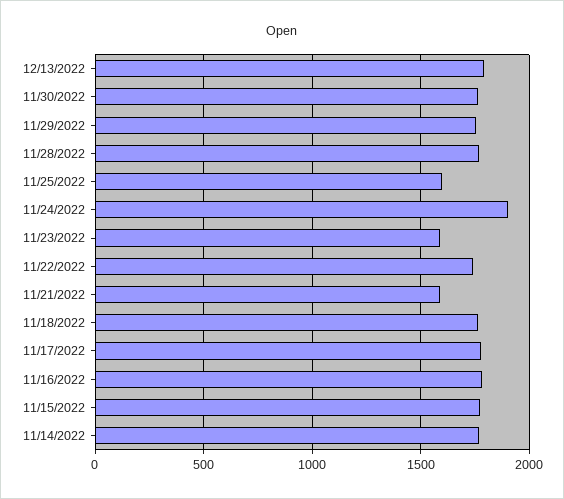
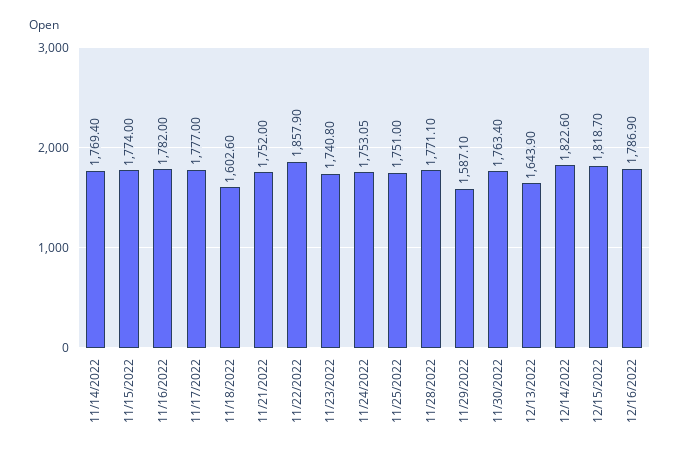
12/13/2022: 1800 -> 1643.9
11/29/2022: 1750 -> 1587.1
11/25/2022: 1600 -> 1751
11/24/2022: 1900 -> 1753.05
11/23/2022: 1600 -> 1740.8
11/22/2022: 1750 -> 1857.9
11/21/2022: 1600 -> 1752
11/18/2022: 1750 -> 1602.6
12/14/2022: none -> 1822.6
12/15/2022: none -> 1818.7
12/16/2022: none -> 1786.9

